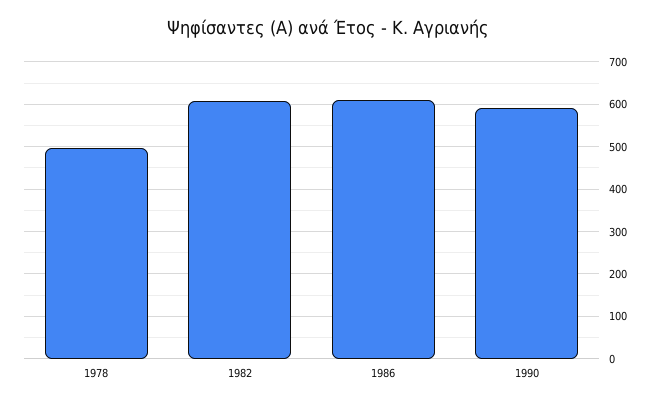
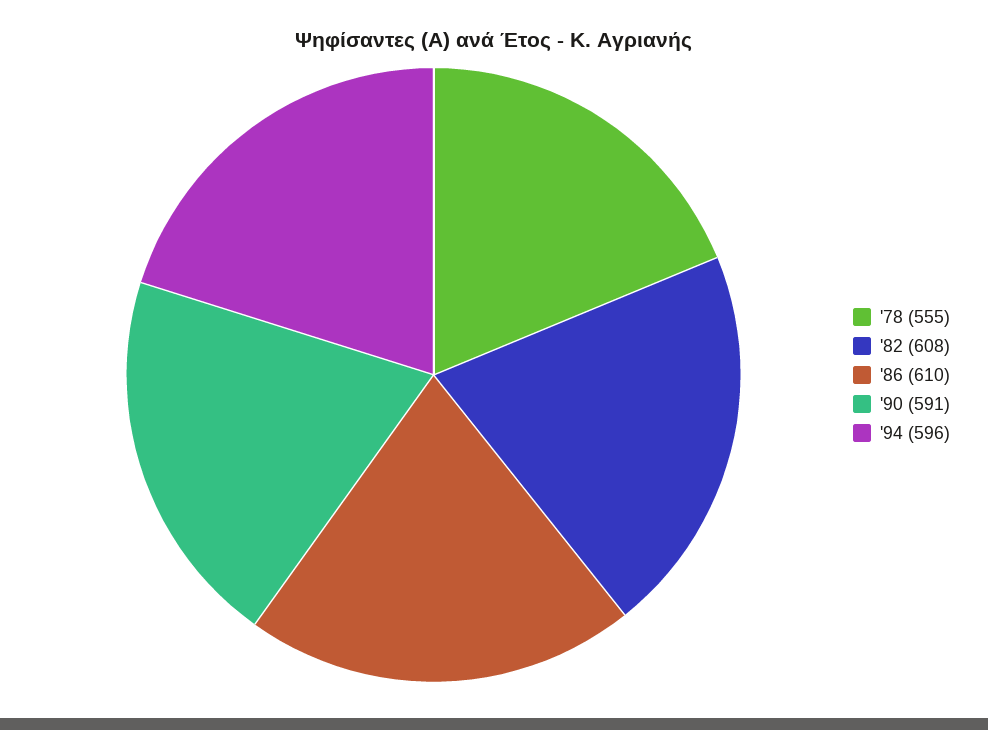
1978: 500 -> 555
'94: none -> 596

